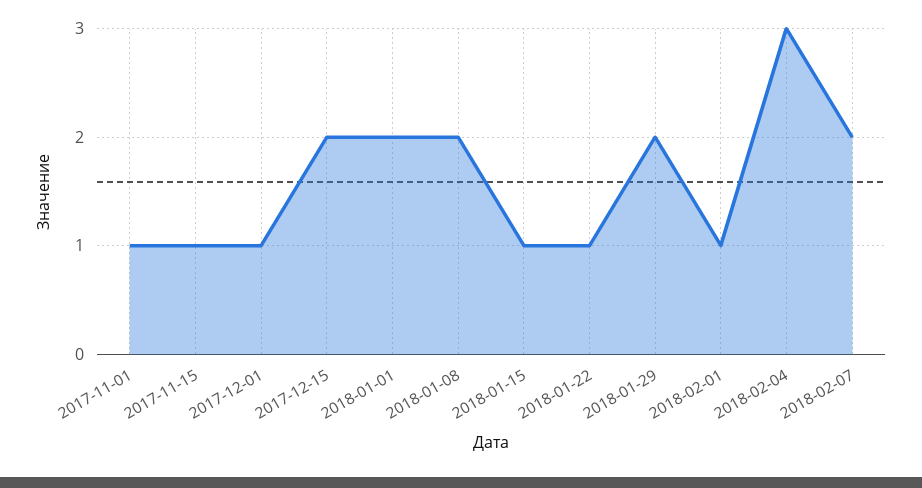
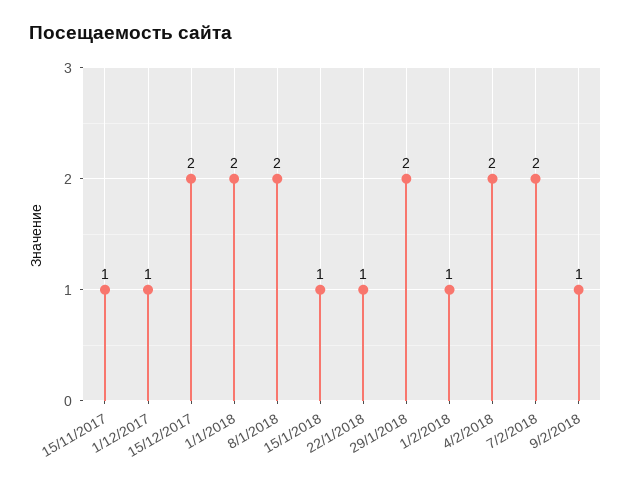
2017-11-01: 1 -> none
2018-02-04: 3 -> 2
9/2/2018: none -> 1

